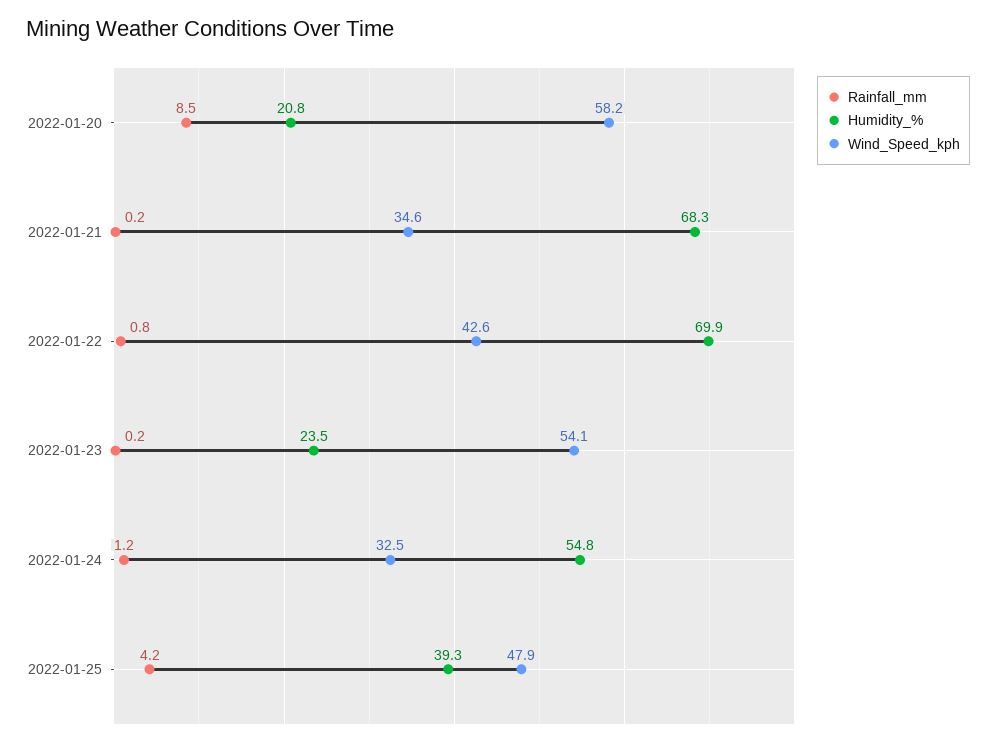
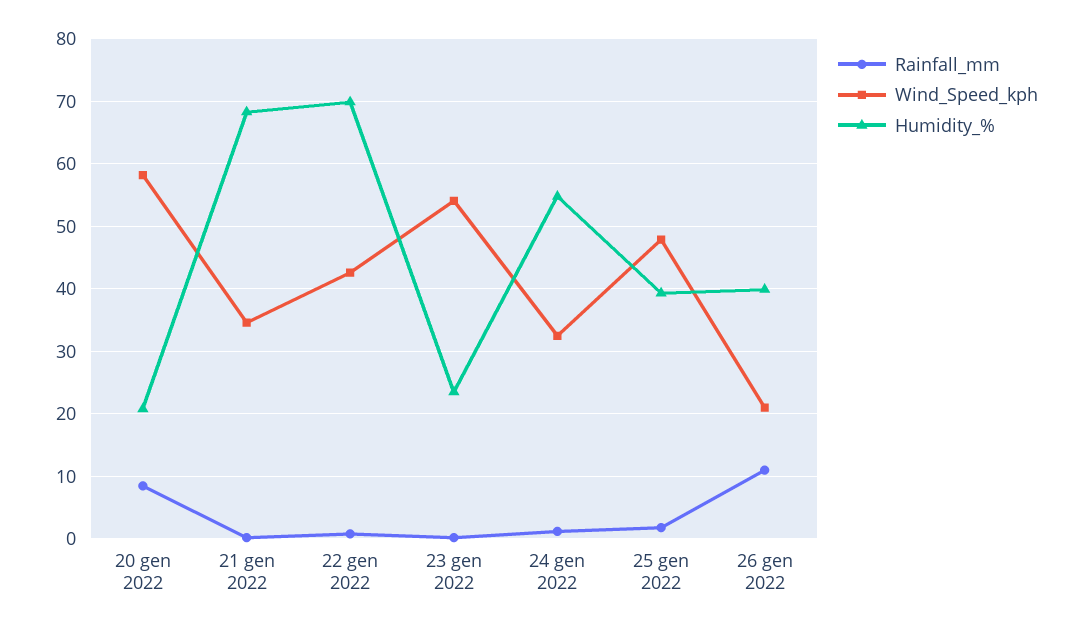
Rainfall_mm, 2022-01-25: 4.2 -> 2
Rainfall_mm, 26 gen 2022: none -> 11
Wind_Speed_kph, 26 gen 2022: none -> 21
Humidity_%, 26 gen 2022: none -> 40

